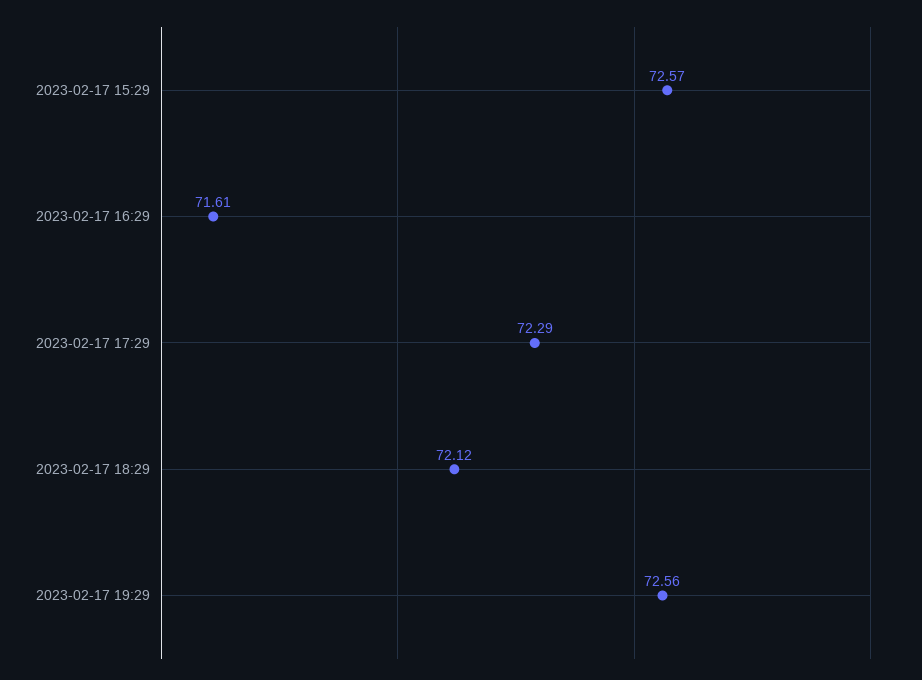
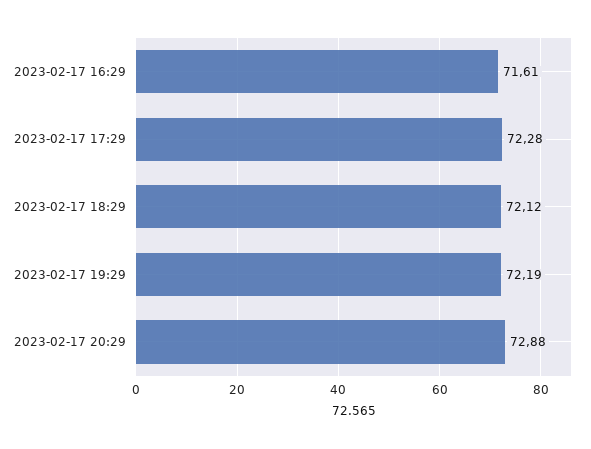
2023-02-17 15:29: 72.57 -> none
2023-02-17 17:29: 72.29 -> 72.28
2023-02-17 19:29: 72.56 -> 72.19
2023-02-17 20:29: none -> 72.88

